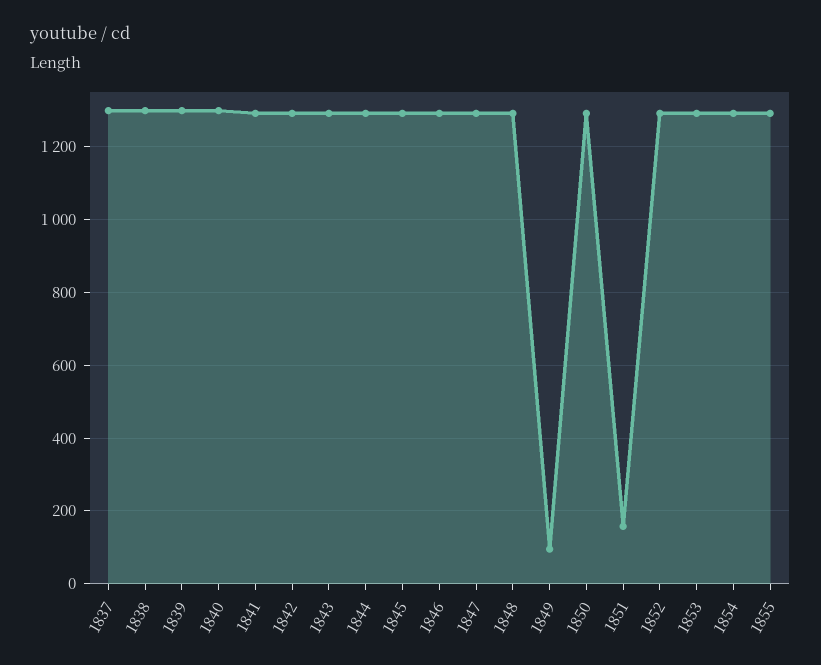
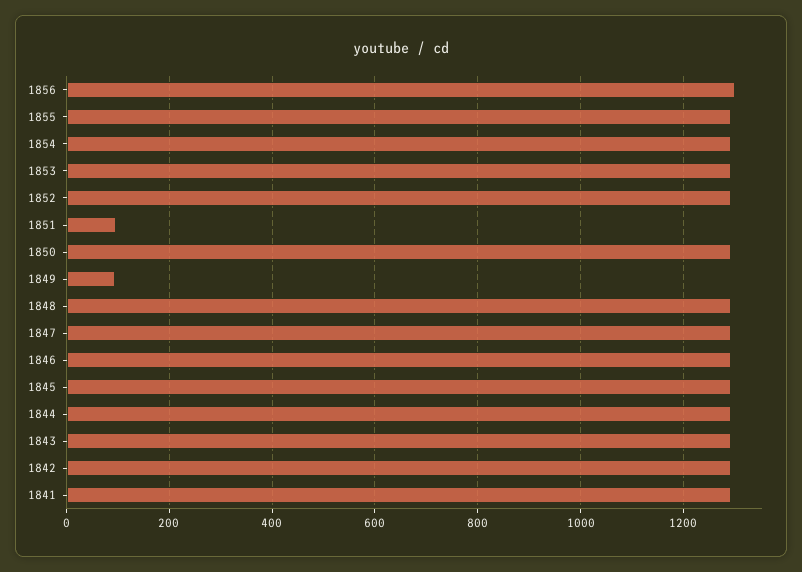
1837: 1300 -> none
1838: 1300 -> none
1839: 1300 -> none
1840: 1300 -> none
1851: 160 -> 100
1856: none -> 1300

